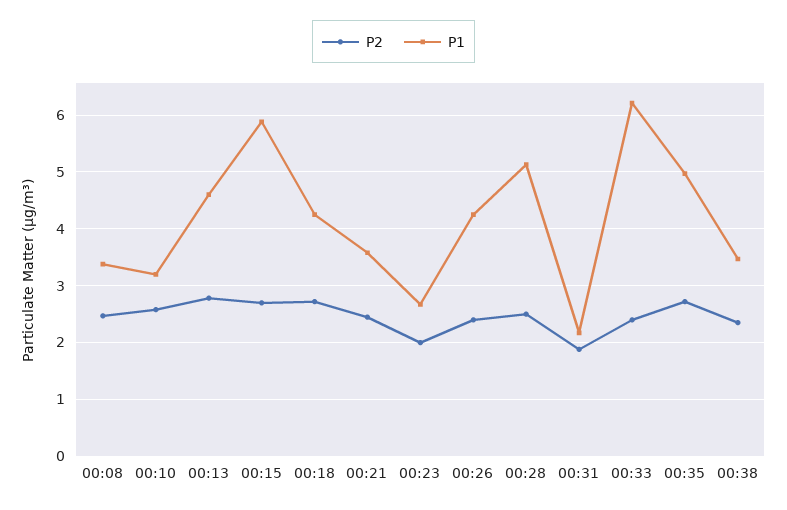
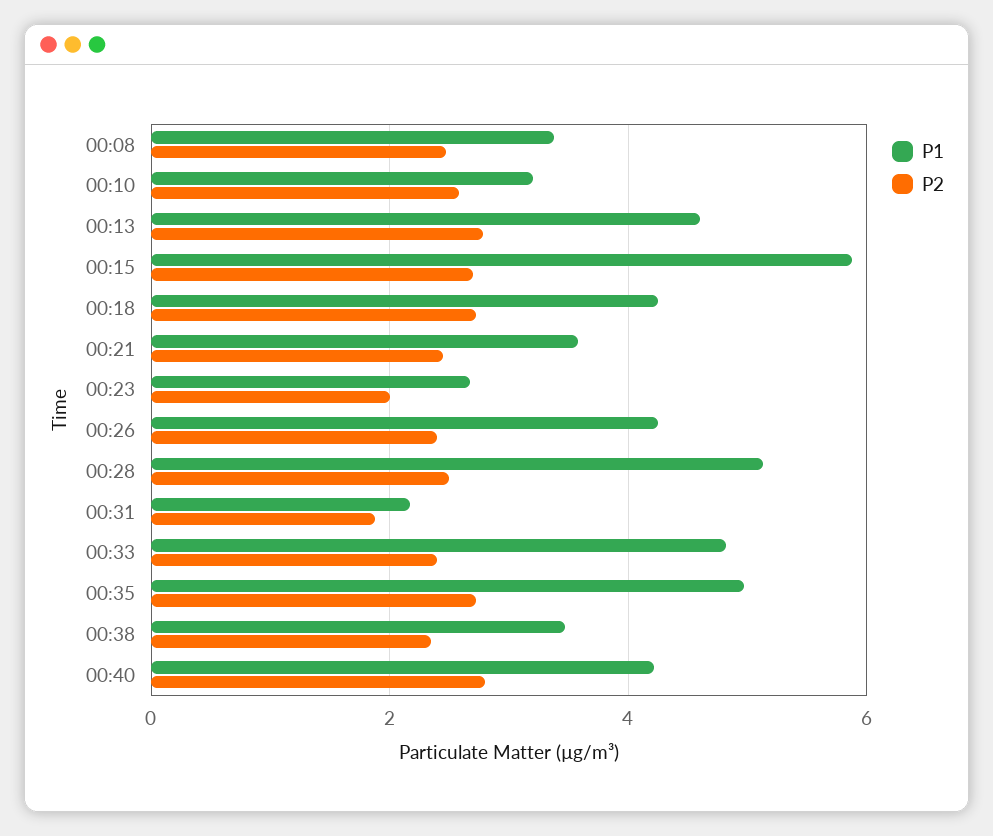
P1, 00:33: 6.2 -> 4.8
P1, 00:40: none -> 4.2
P2, 00:40: none -> 2.8

